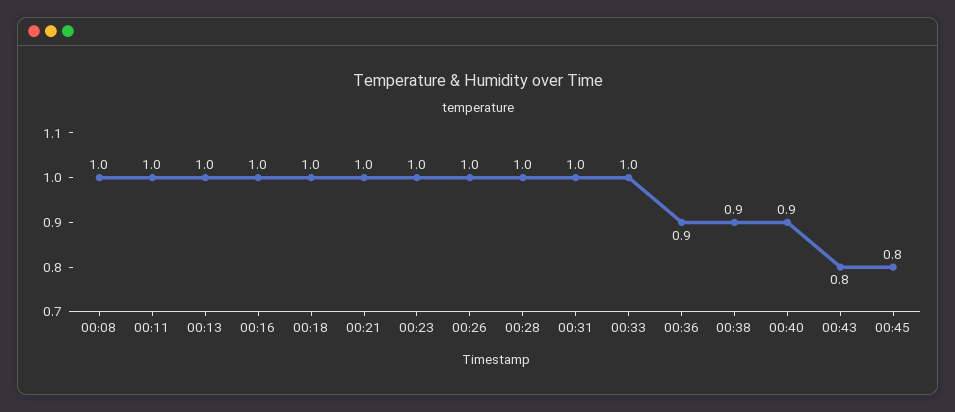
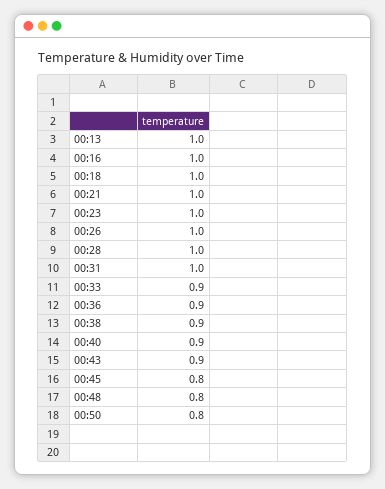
00:08: 1 -> none
00:11: 1 -> none
00:33: 1 -> 0.9
00:43: 0.8 -> 0.9
00:48: none -> 0.8
00:50: none -> 0.8

